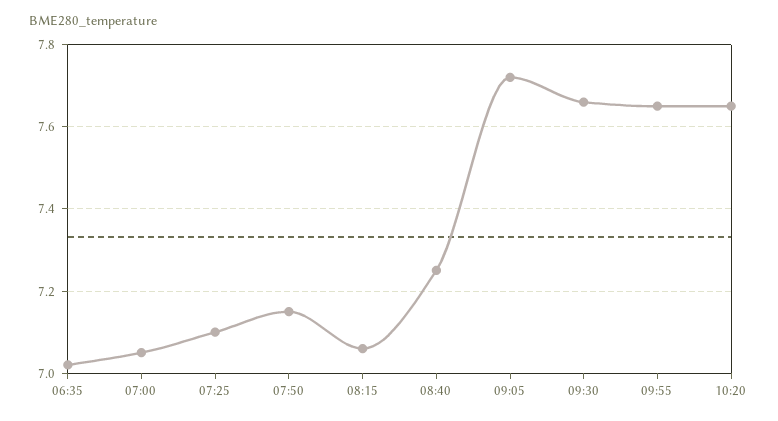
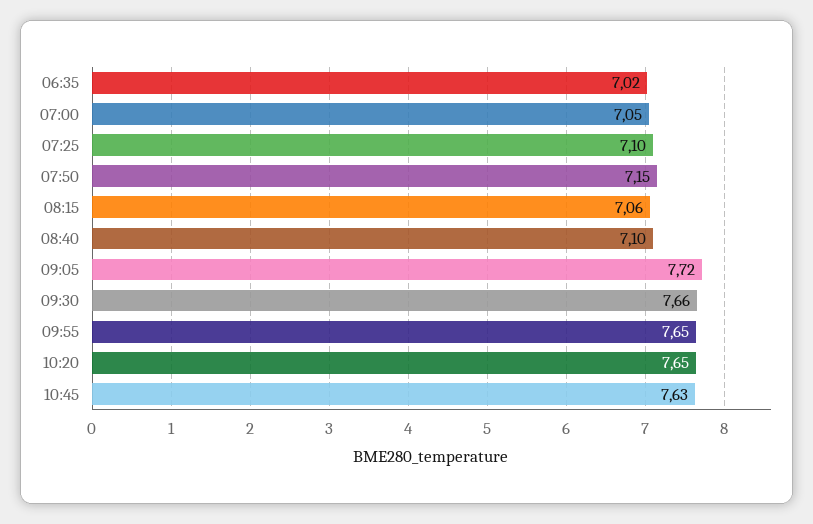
08:40: 7.25 -> 7.1
10:45: none -> 7.63

